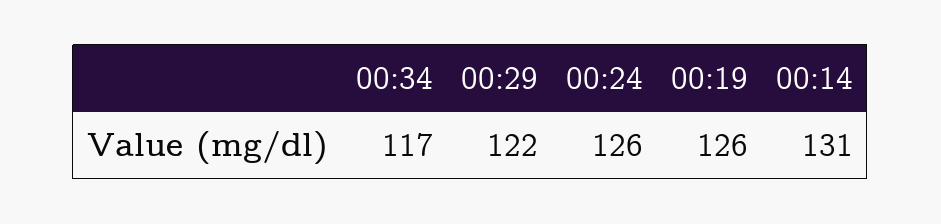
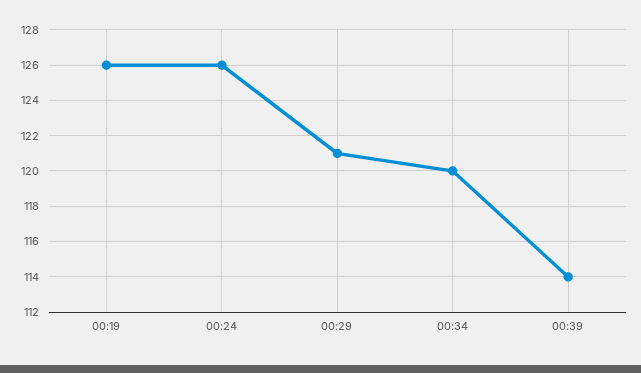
00:34: 117 -> 120
00:29: 122 -> 121
00:14: 131 -> none
00:39: none -> 114

